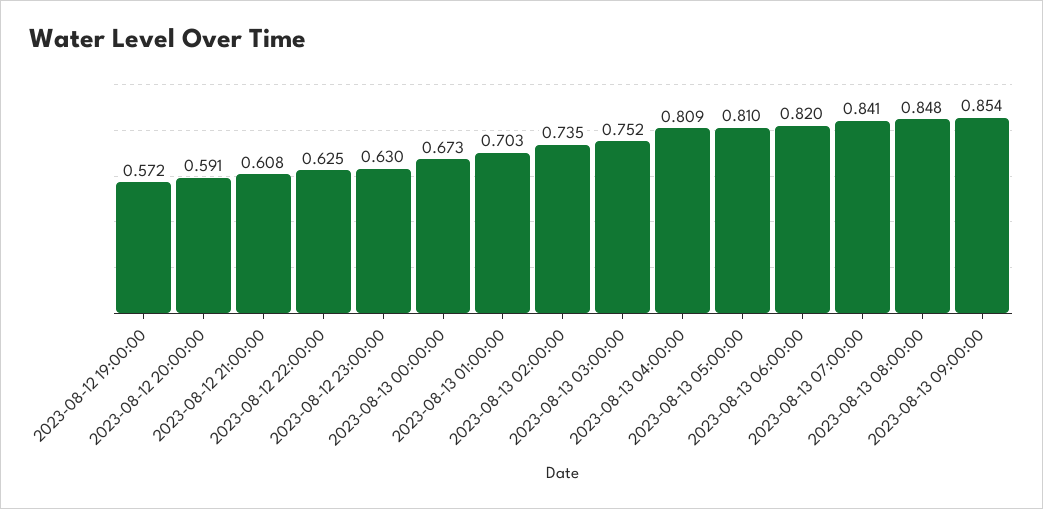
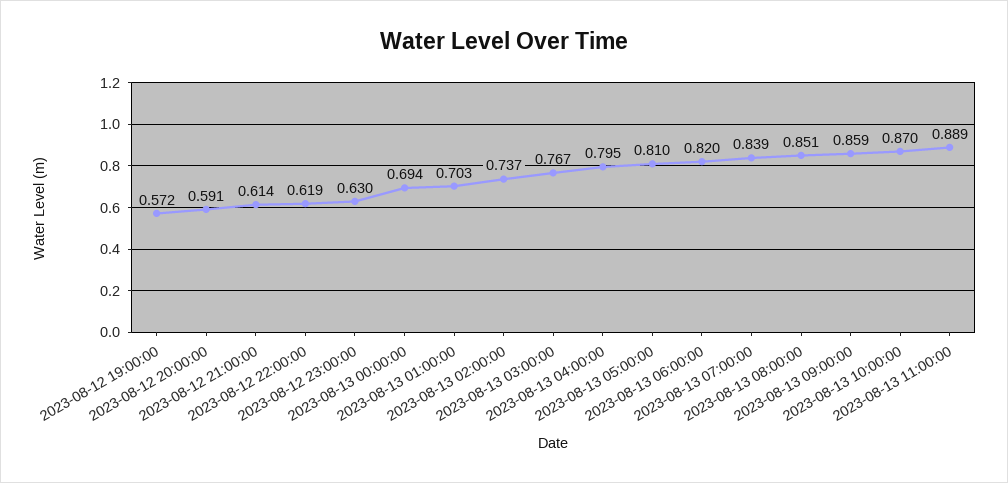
2023-08-12 21:00:00: 0.608 -> 0.614
2023-08-12 22:00:00: 0.625 -> 0.619
2023-08-13 00:00:00: 0.673 -> 0.694
2023-08-13 02:00:00: 0.735 -> 0.737
2023-08-13 03:00:00: 0.752 -> 0.767
2023-08-13 04:00:00: 0.809 -> 0.795
2023-08-13 07:00:00: 0.841 -> 0.839
2023-08-13 08:00:00: 0.848 -> 0.851
2023-08-13 09:00:00: 0.854 -> 0.859
2023-08-13 10:00:00: none -> 0.87
2023-08-13 11:00:00: none -> 0.889

